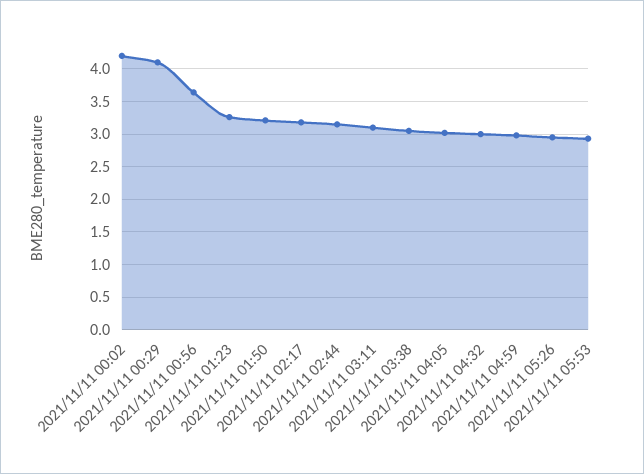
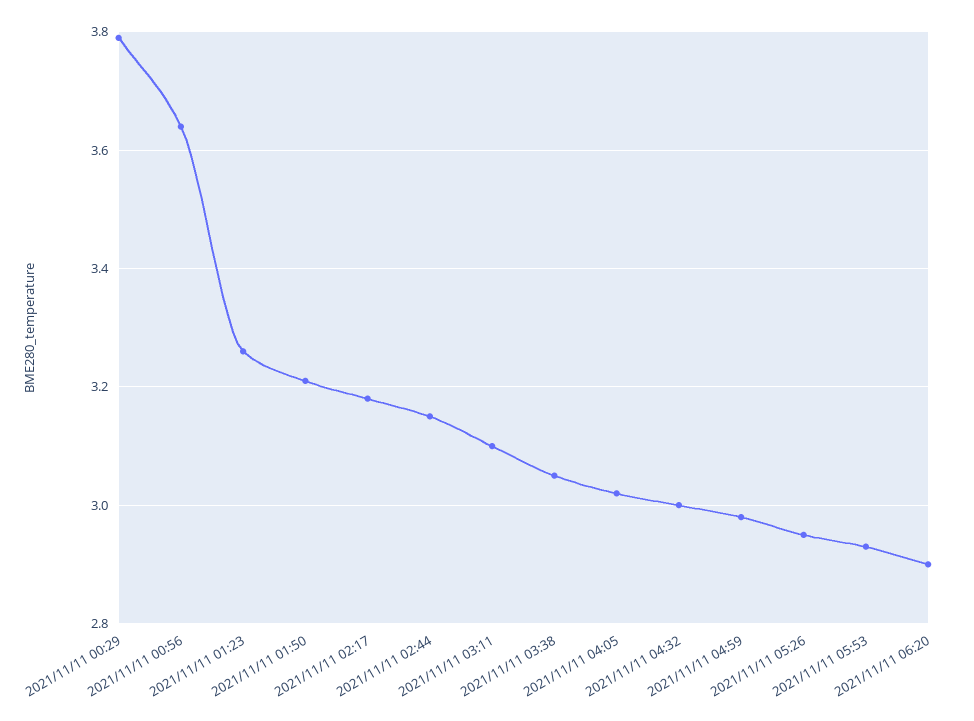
2021/11/11 00:02: 4.2 -> none
2021/11/11 00:29: 4.1 -> 3.8
2021/11/11 06:20: none -> 2.9

